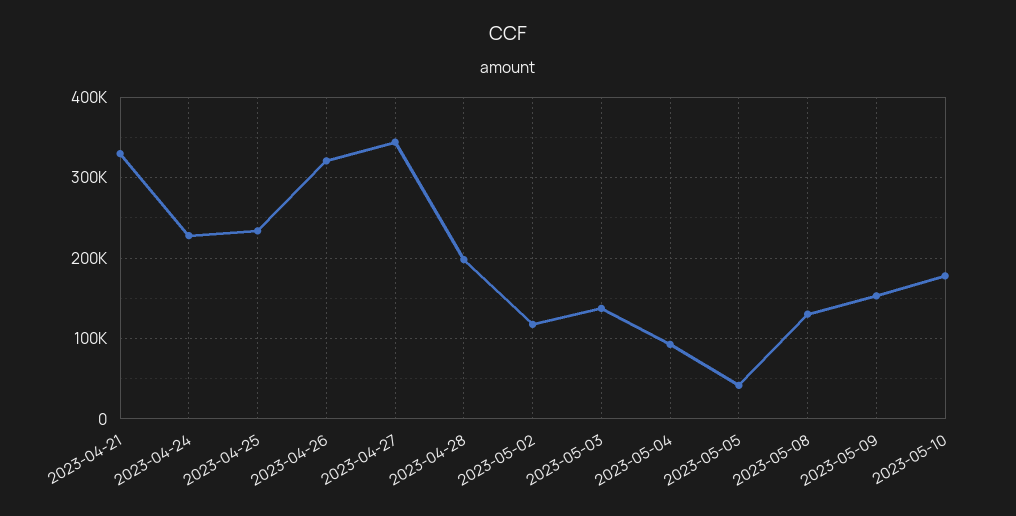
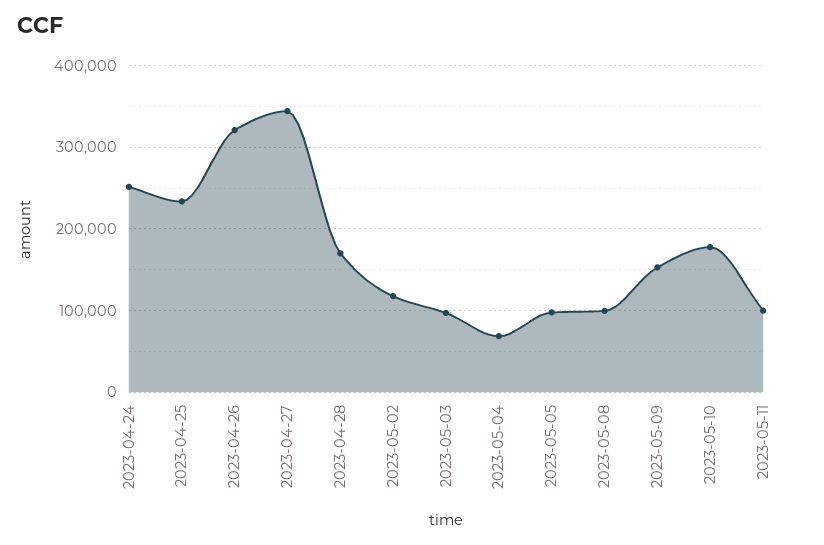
2023-04-21: 330000 -> none
2023-04-24: 230000 -> 250000
2023-04-28: 200000 -> 170000
2023-05-03: 140000 -> 100000
2023-05-04: 90000 -> 70000
2023-05-05: 40000 -> 100000
2023-05-08: 130000 -> 100000
2023-05-11: none -> 100000

